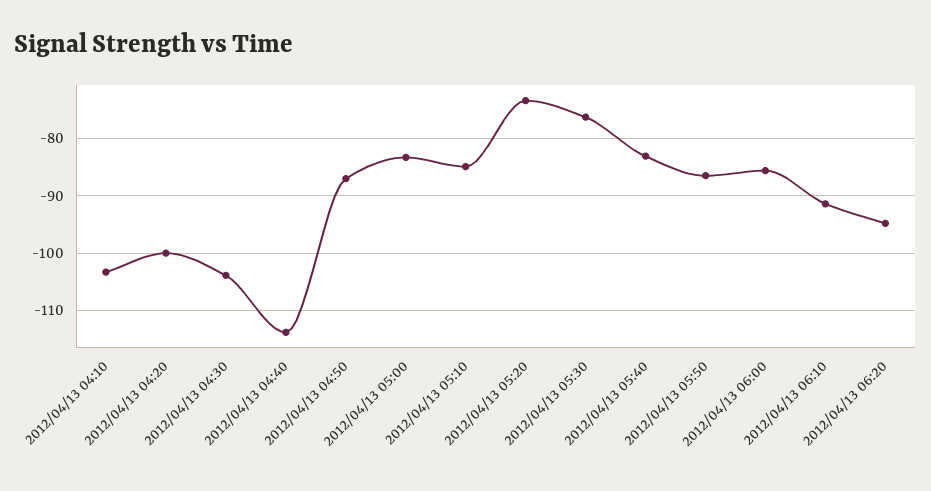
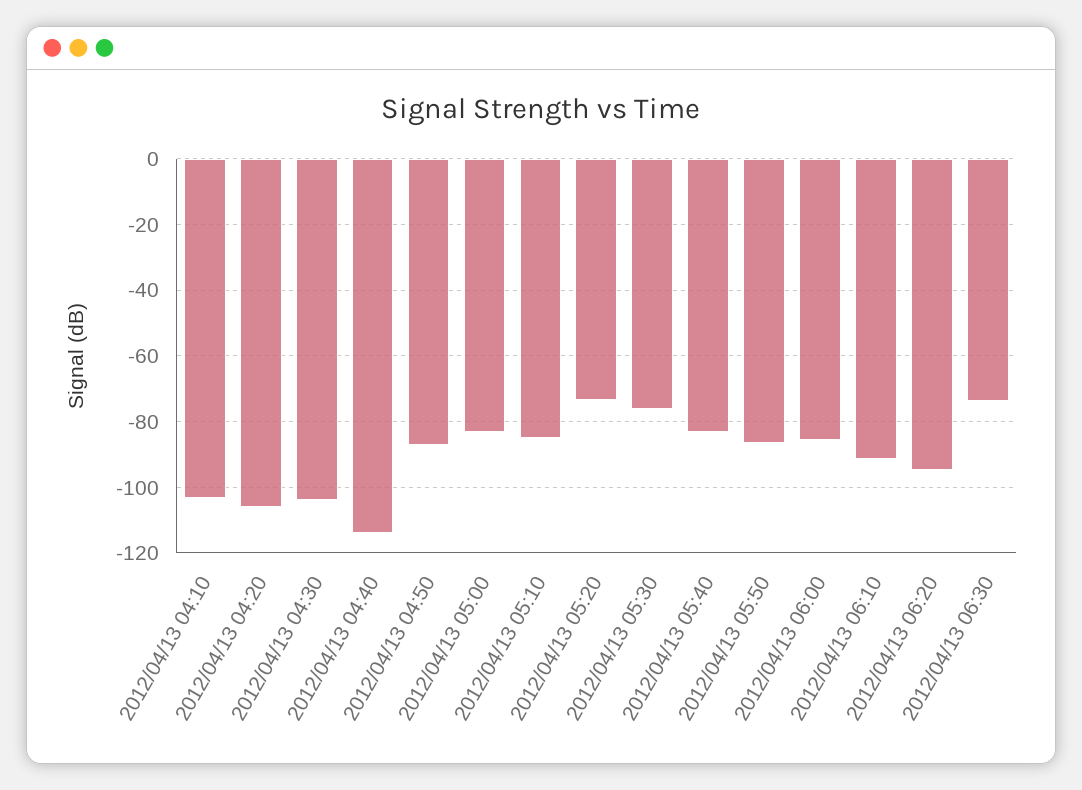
2012/04/13 04:20: -100 -> -106
2012/04/13 06:30: none -> -74

